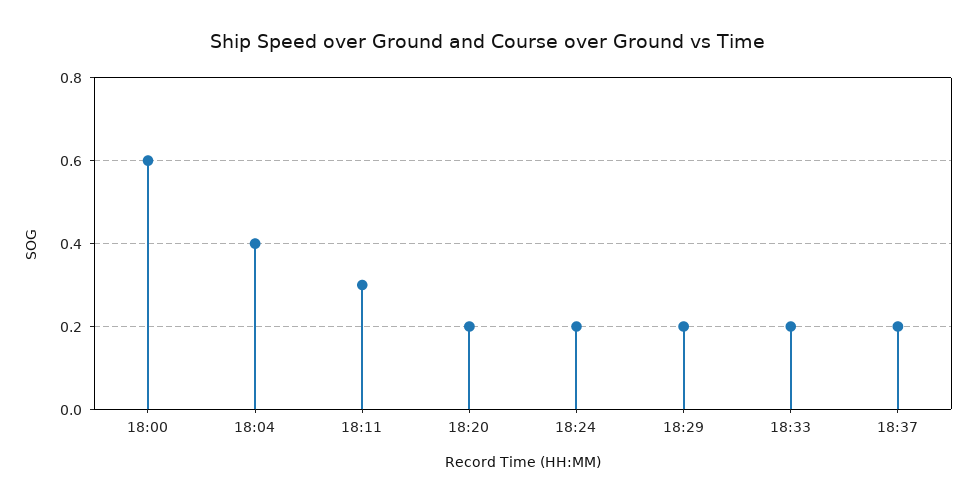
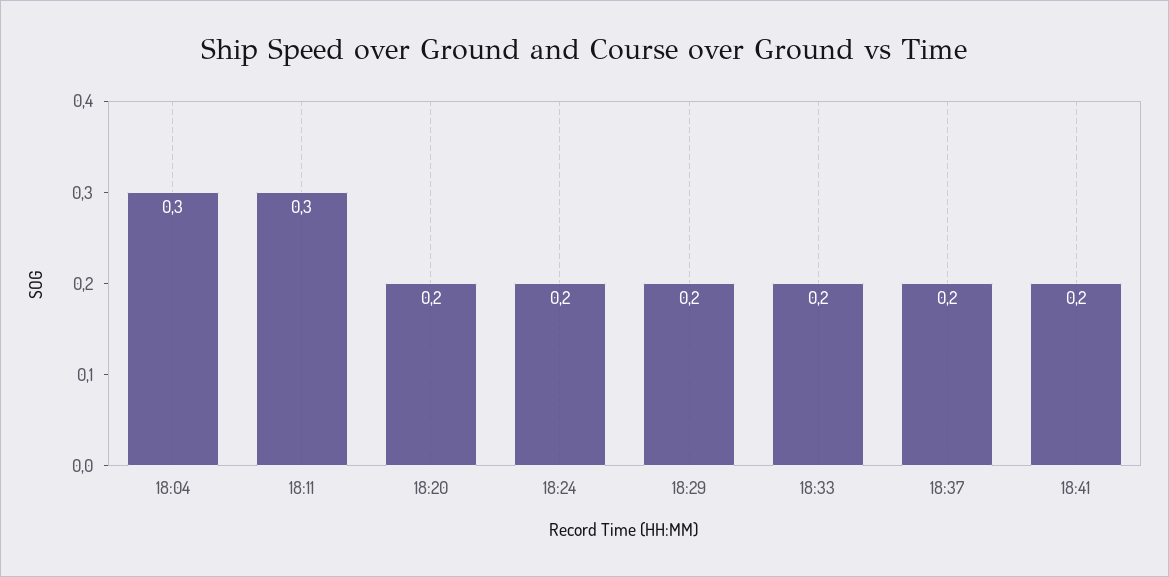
18:00: 0.6 -> none
18:04: 0.4 -> 0.3
18:41: none -> 0.2

